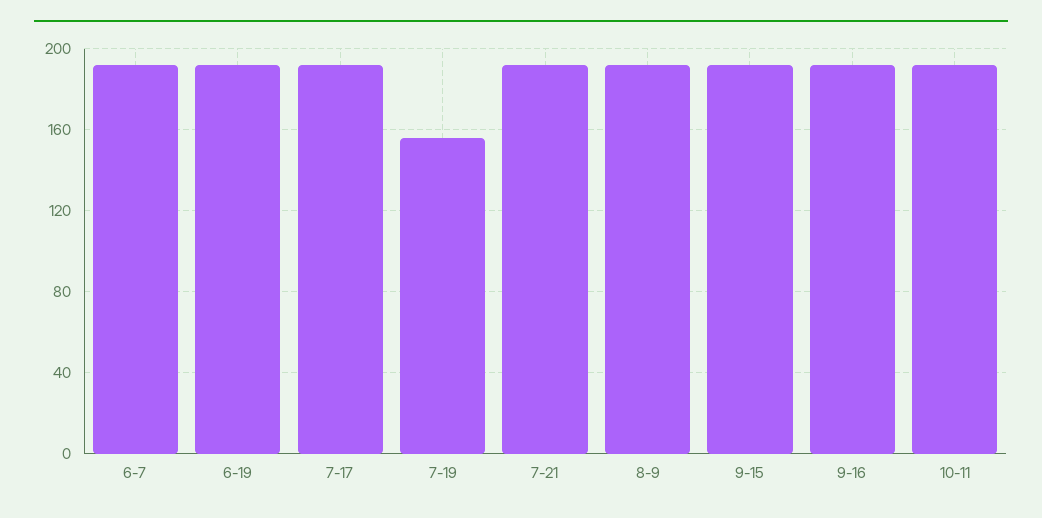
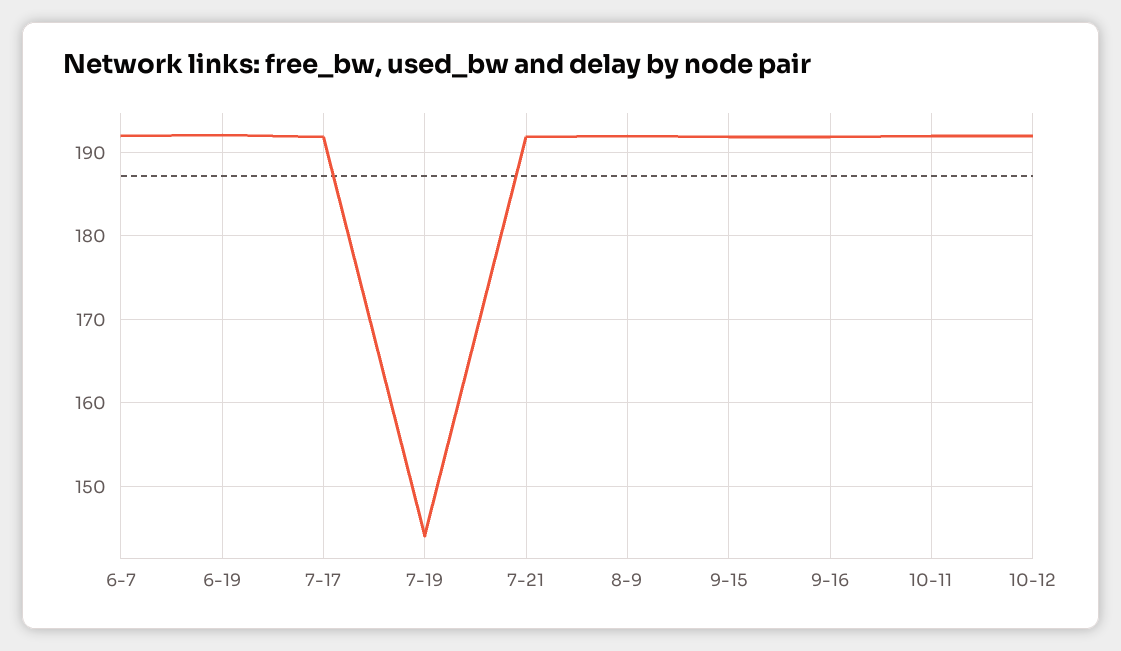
7-19: 155 -> 144
10-12: none -> 192

